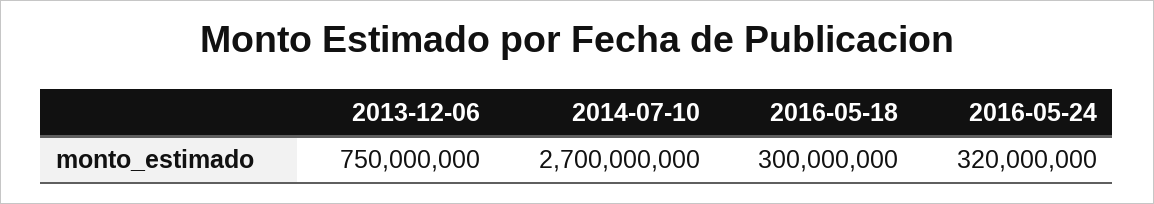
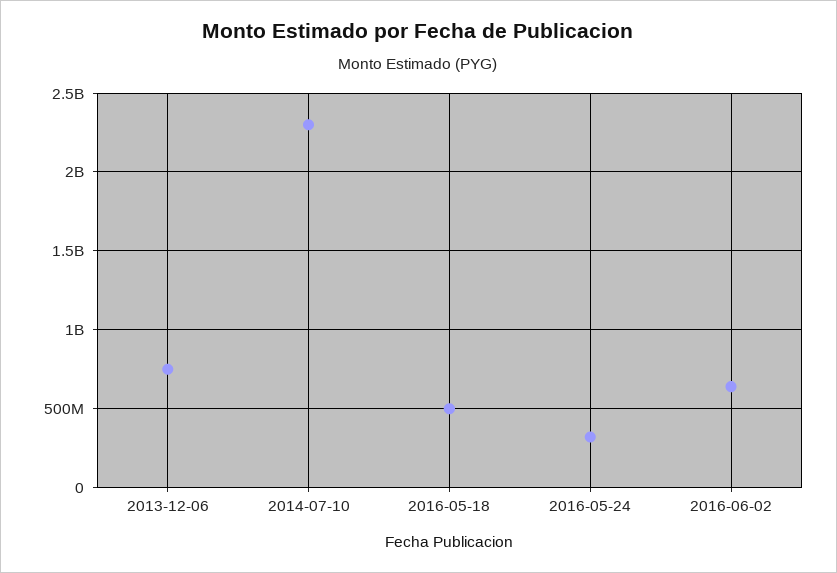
2014-07-10: 2700000000 -> 2300000000
2016-05-18: 300000000 -> 500000000
2016-06-02: none -> 650000000

